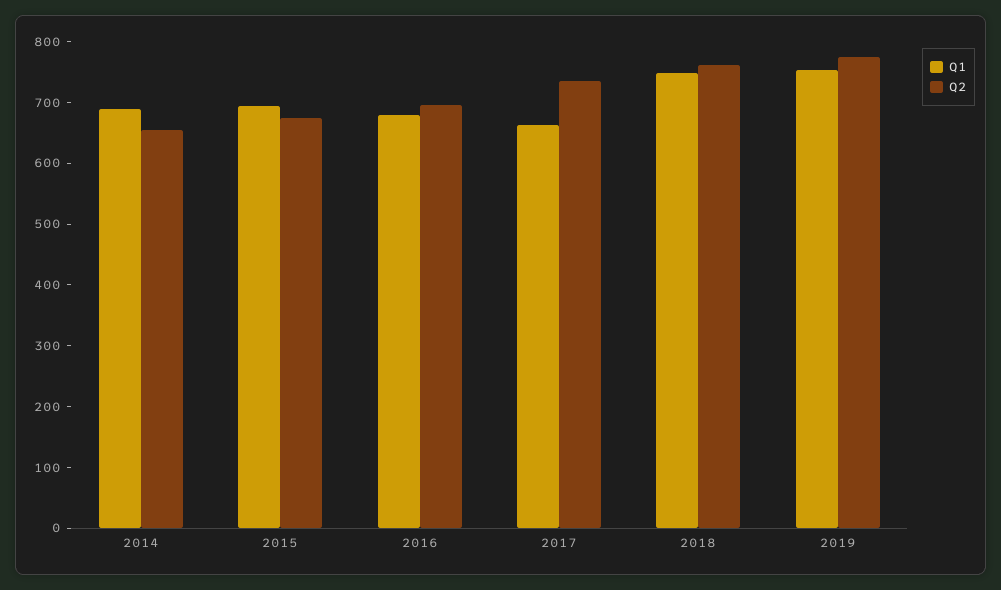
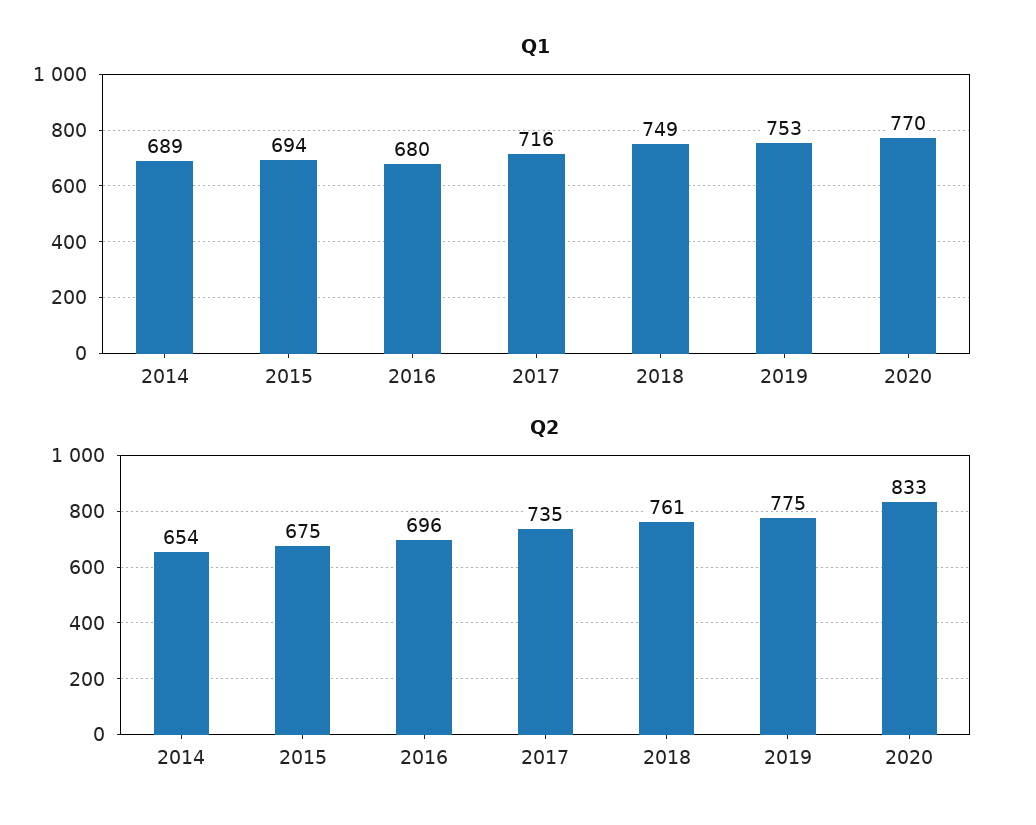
Q1, 2017: 660 -> 716
Q1, 2020: none -> 770
Q2, 2020: none -> 833

